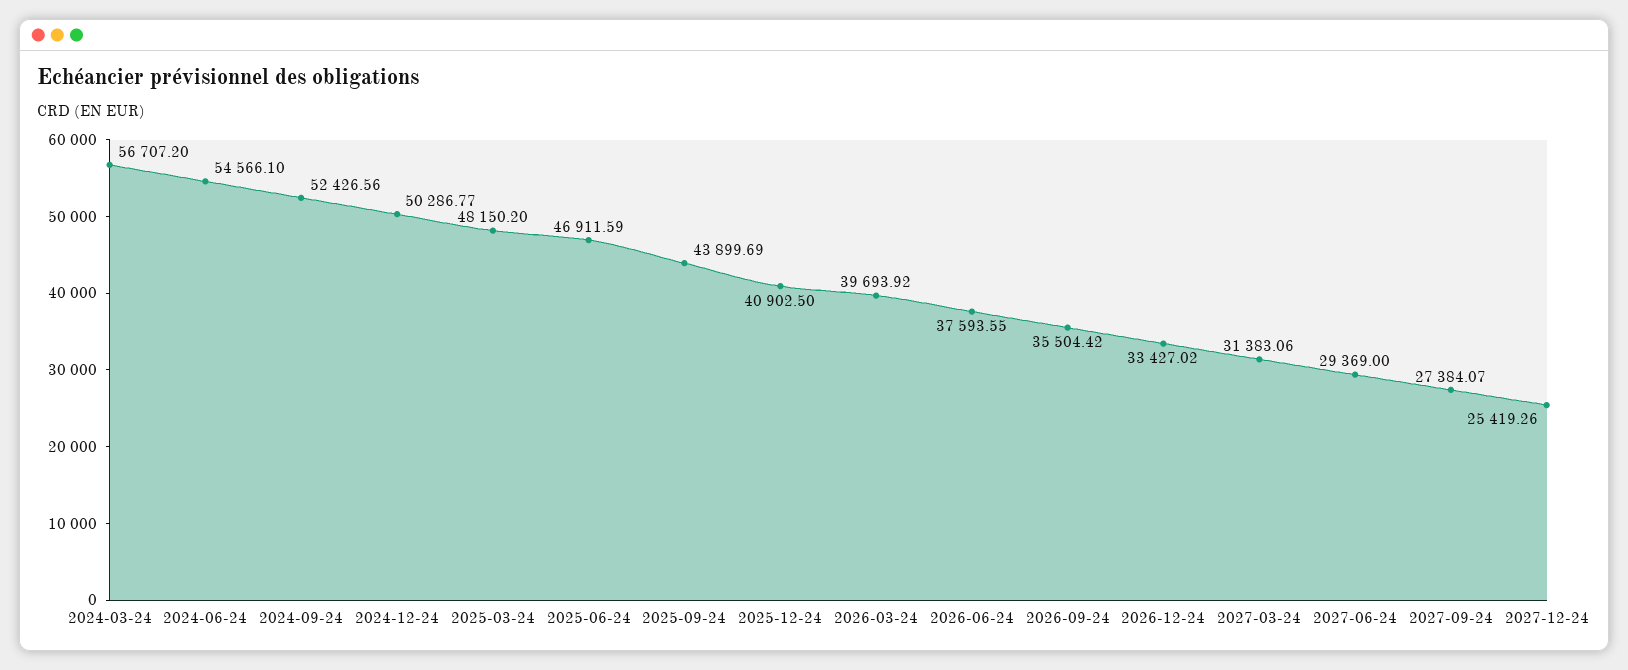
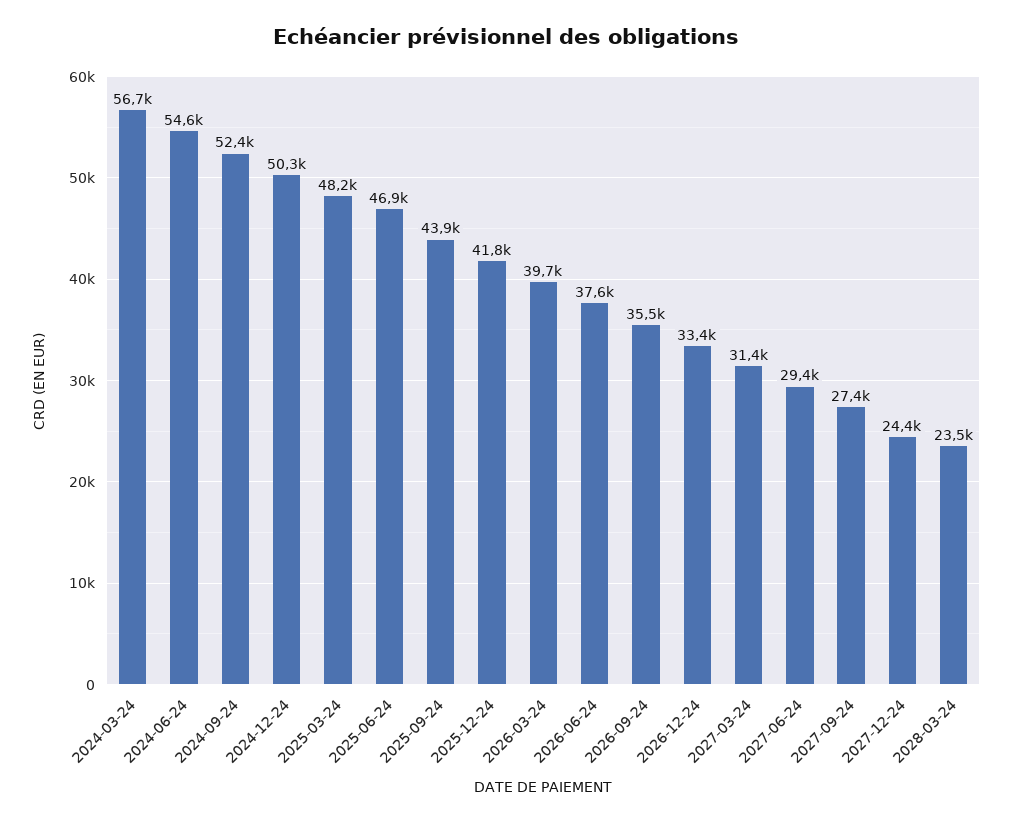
2025-12-24: 40902.5 -> 41800
2027-12-24: 25419.26 -> 24400
2028-03-24: none -> 23500

